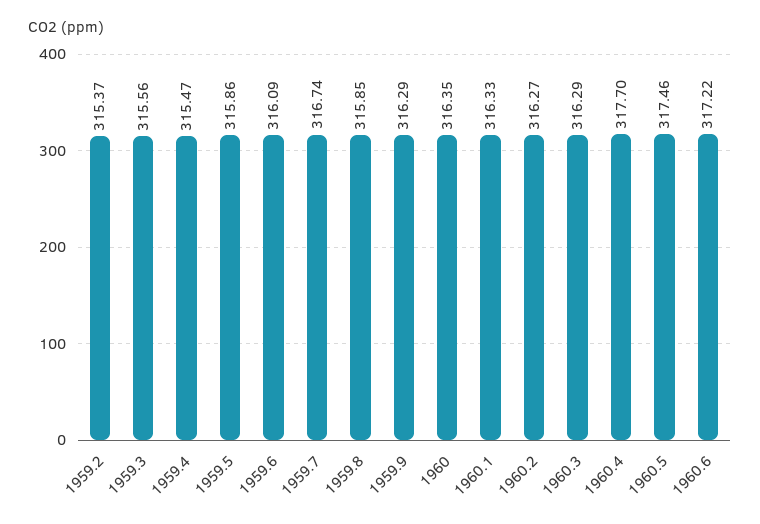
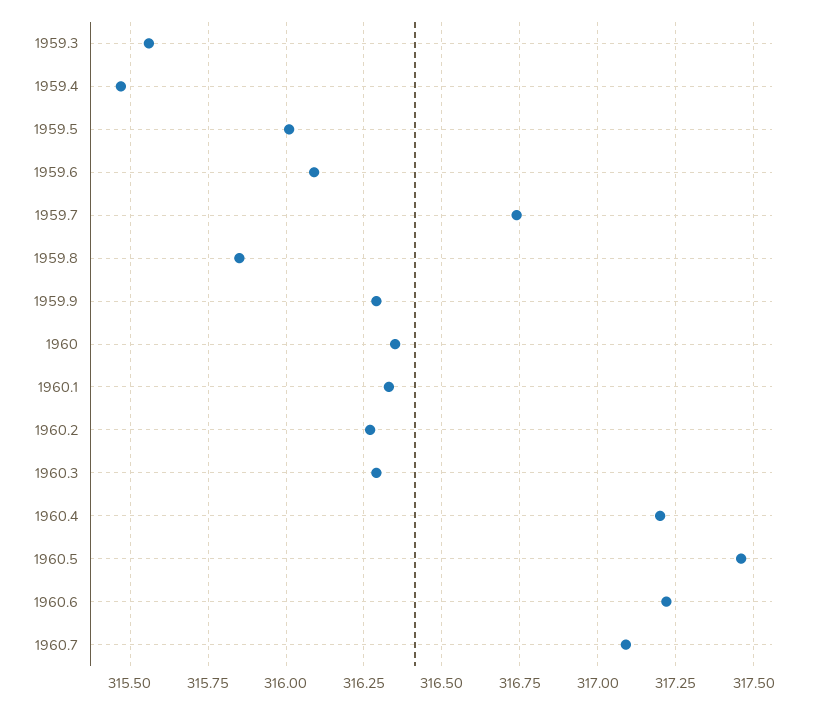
1959.2: 315.37 -> none
1959.5: 315.86 -> 316
1960.4: 317.7 -> 317.2
1960.7: none -> 317.1

